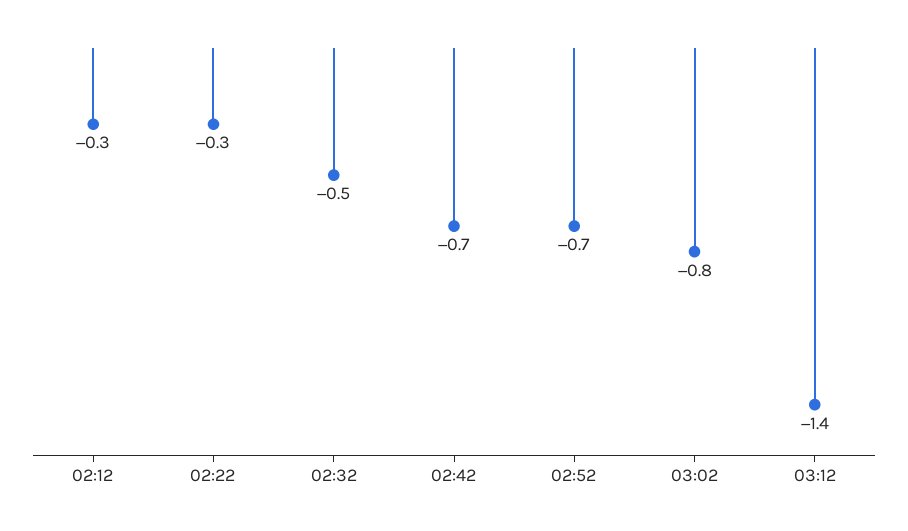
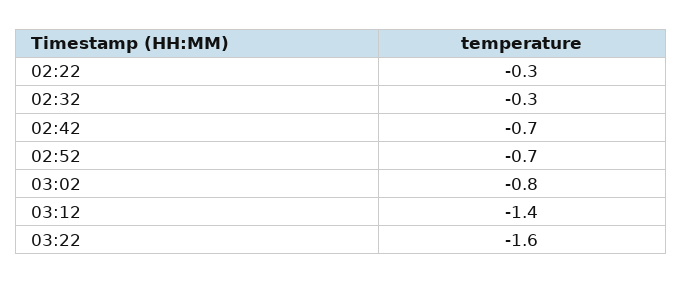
02:12: -0.3 -> none
02:32: -0.5 -> -0.3
03:22: none -> -1.6

